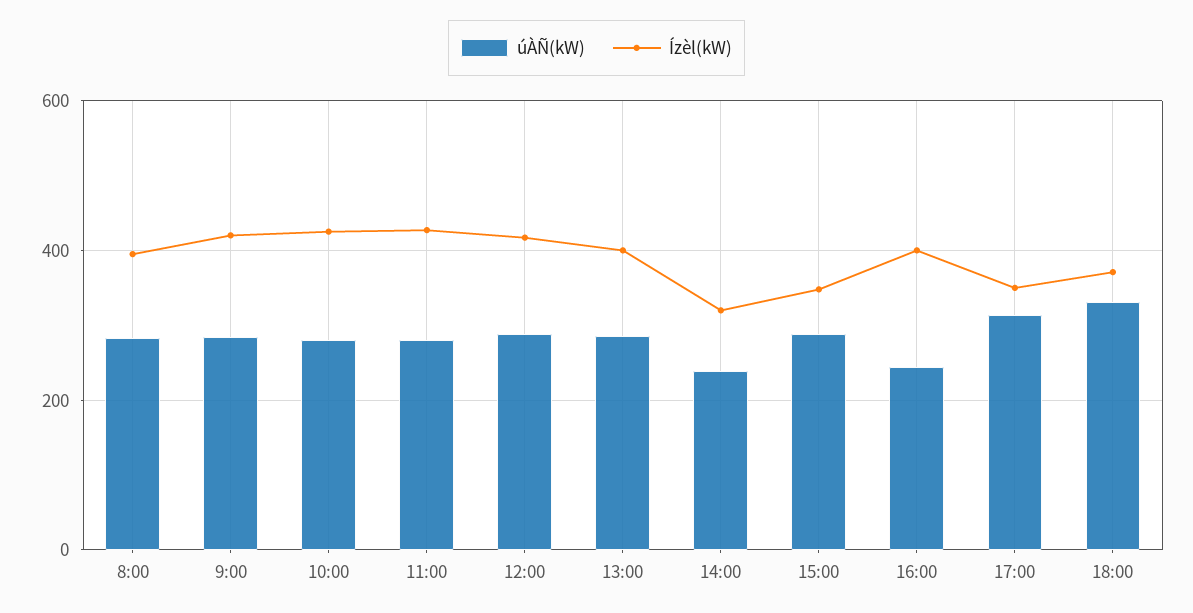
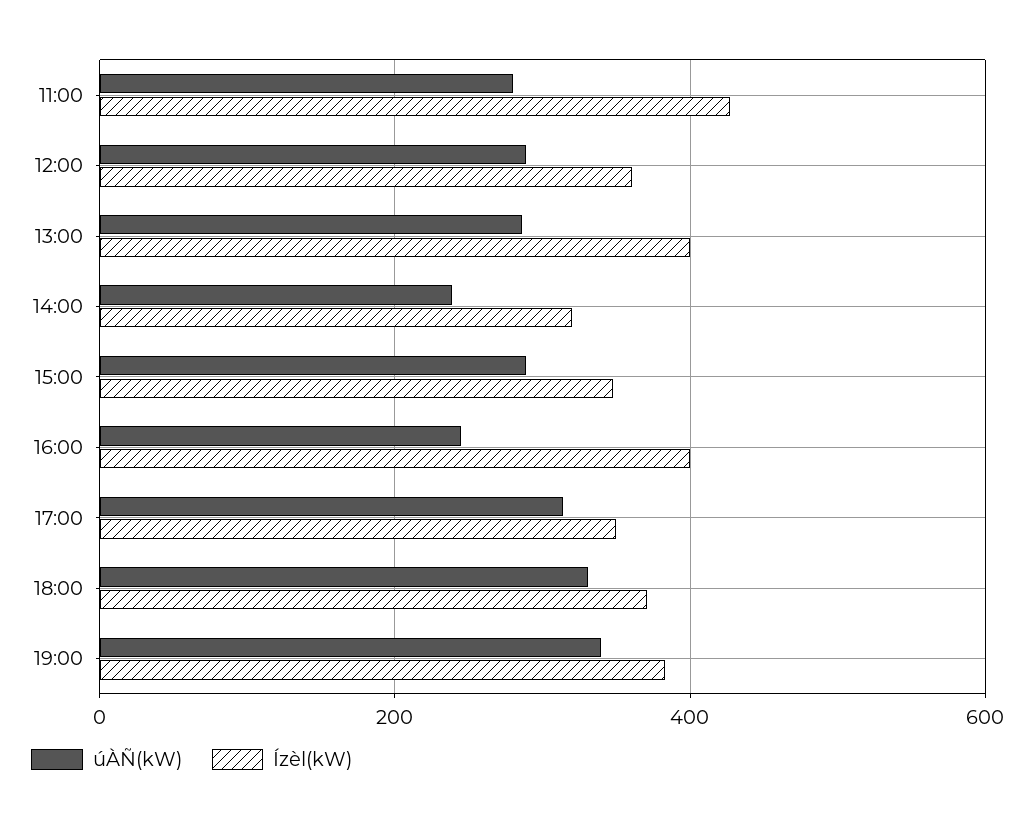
úÀÑ(kW), 8:00: 280 -> none
Ízèl(kW), 8:00: 400 -> none
úÀÑ(kW), 9:00: 280 -> none
Ízèl(kW), 9:00: 420 -> none
úÀÑ(kW), 10:00: 280 -> none
Ízèl(kW), 10:00: 420 -> none
Ízèl(kW), 12:00: 420 -> 360
úÀÑ(kW), 19:00: none -> 340
Ízèl(kW), 19:00: none -> 380

